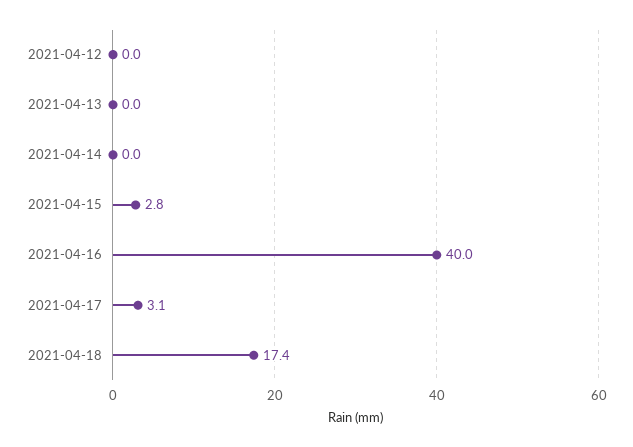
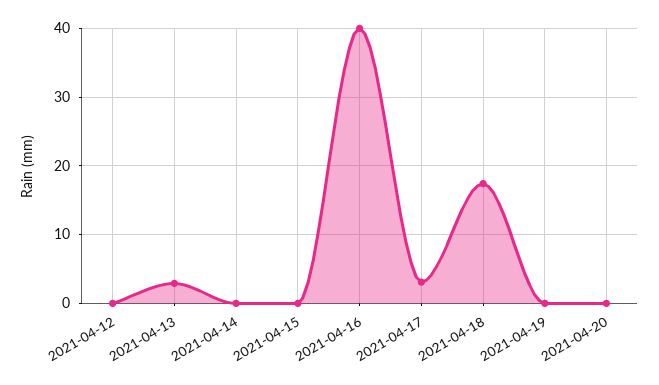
2021-04-13: 0 -> 3
2021-04-15: 2.8 -> 0
2021-04-19: none -> 0
2021-04-20: none -> 0

